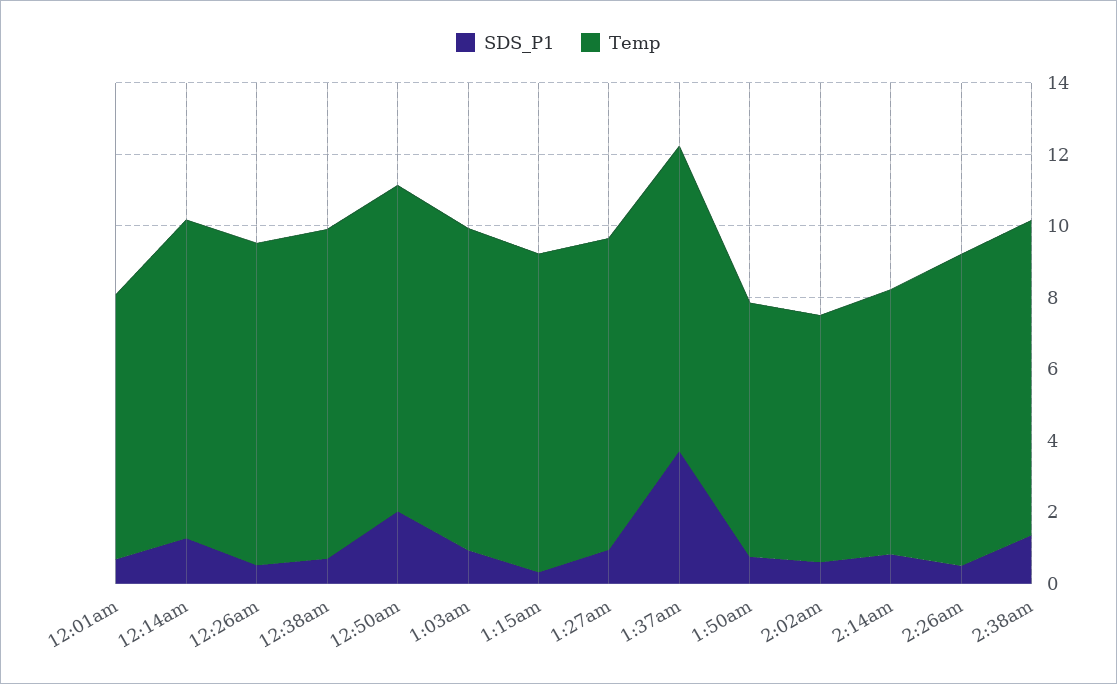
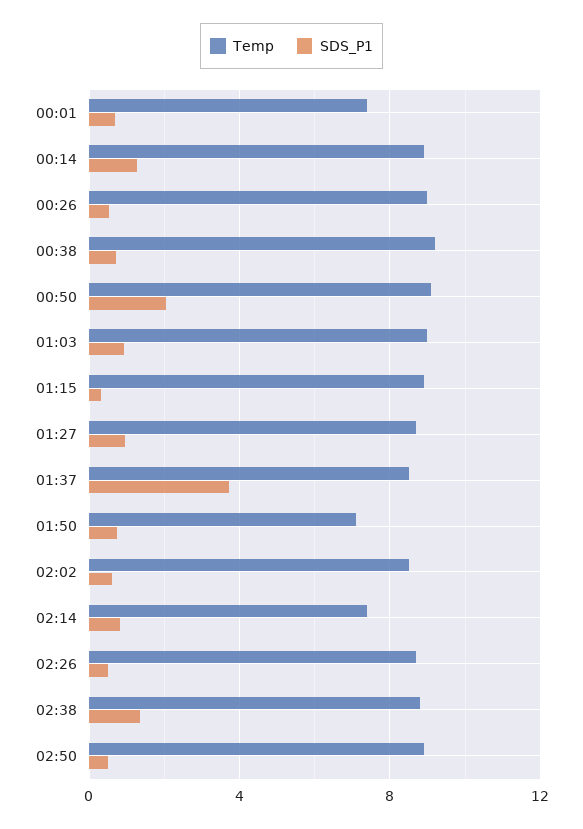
Temp, 2:02am: 7 -> 8.5
Temp, 02:50: none -> 9
SDS_P1, 02:50: none -> 0.5

